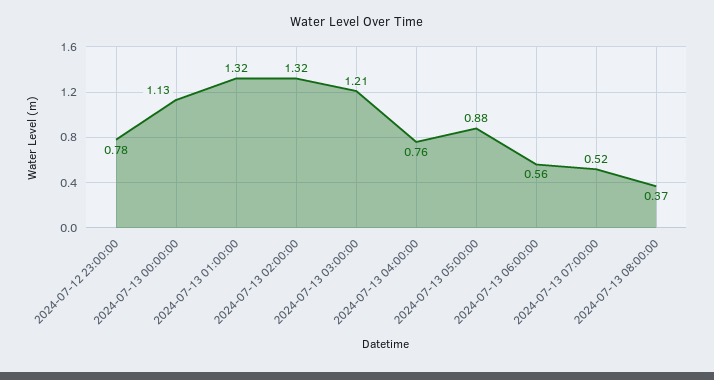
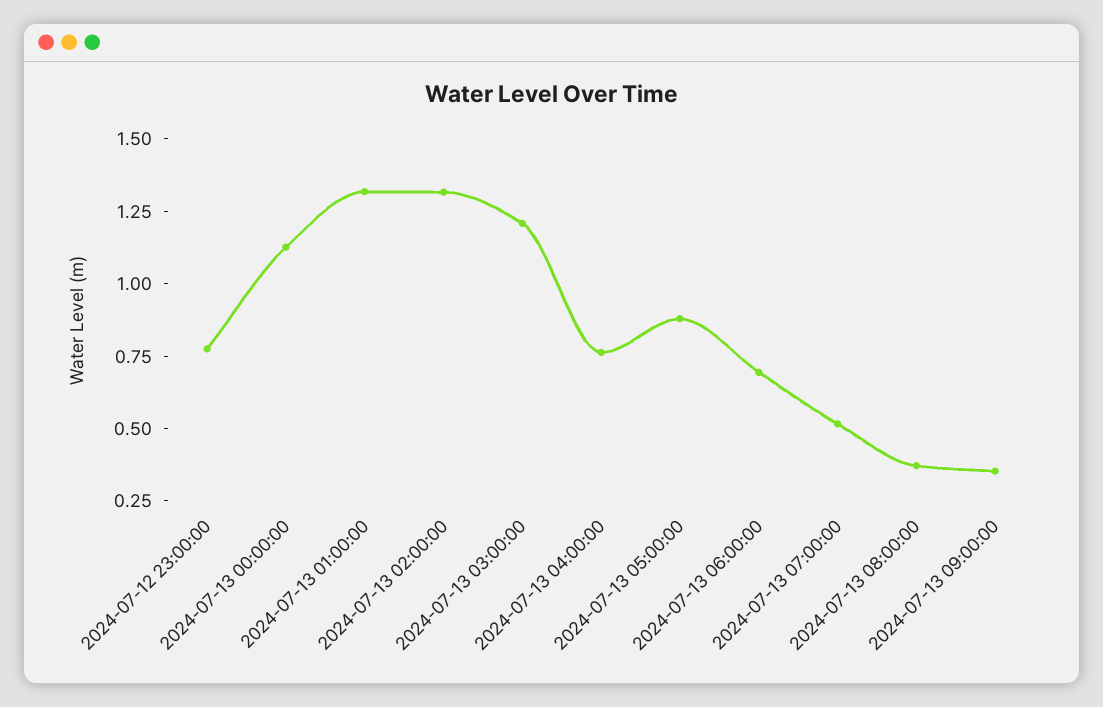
2024-07-13 06:00:00: 0.56 -> 0.7
2024-07-13 09:00:00: none -> 0.35

